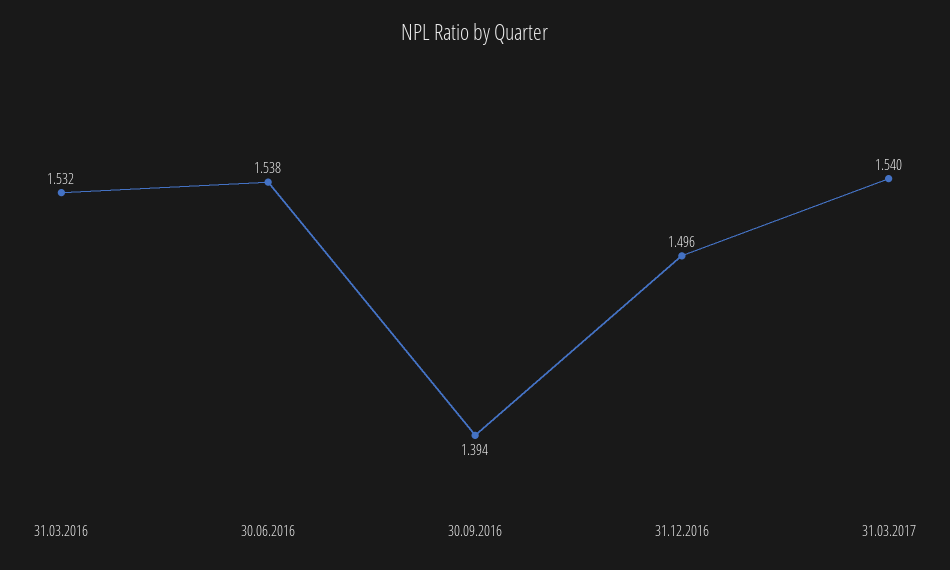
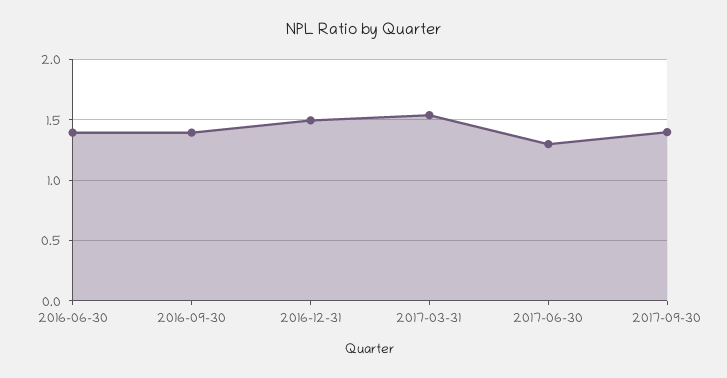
31.03.2016: 1.532 -> none
30.06.2016: 1.538 -> 1.4
2017-06-30: none -> 1.3
2017-09-30: none -> 1.4

